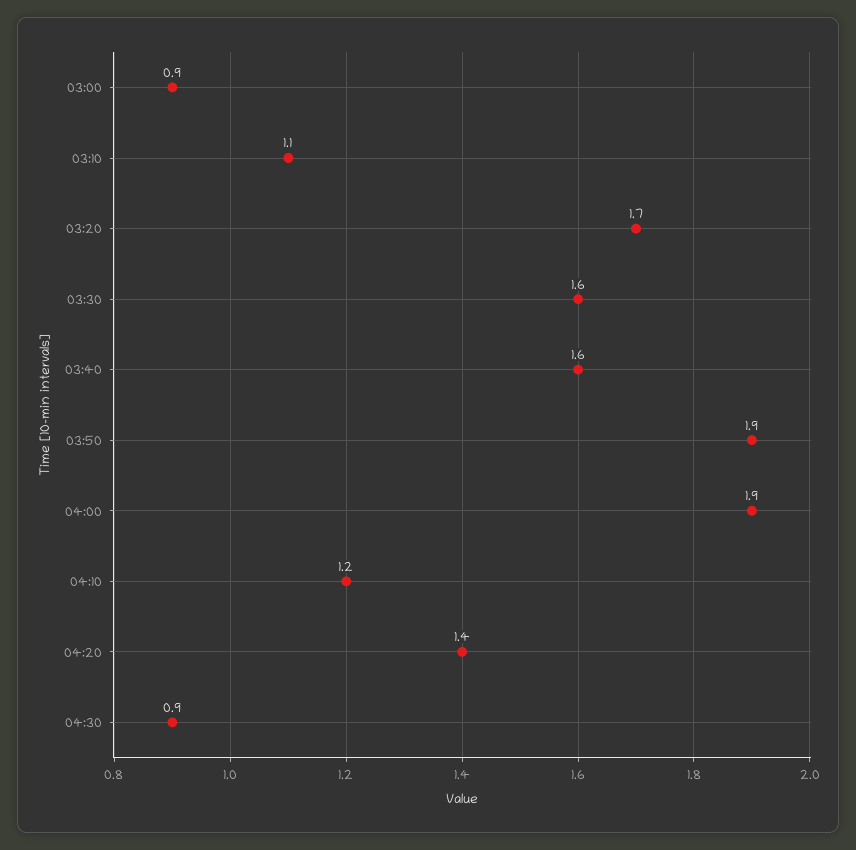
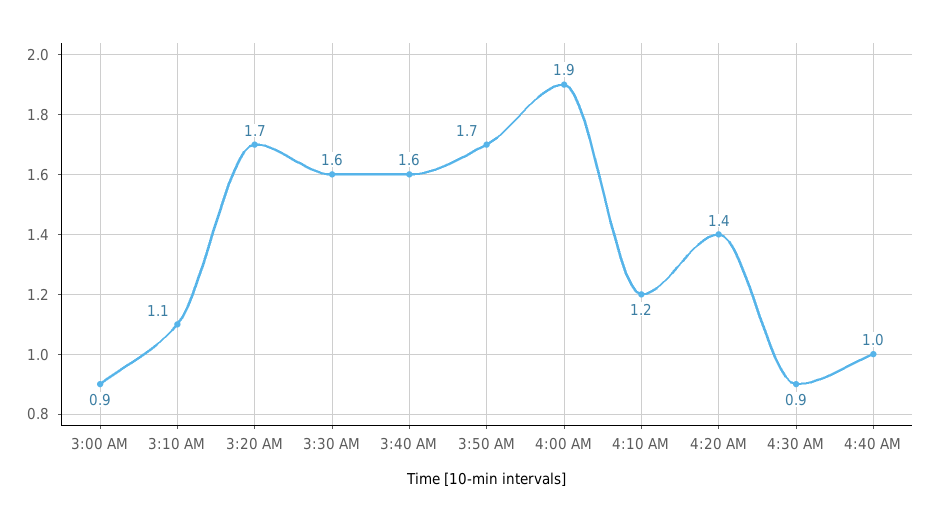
03:50: 1.9 -> 1.7
4:40 AM: none -> 1

